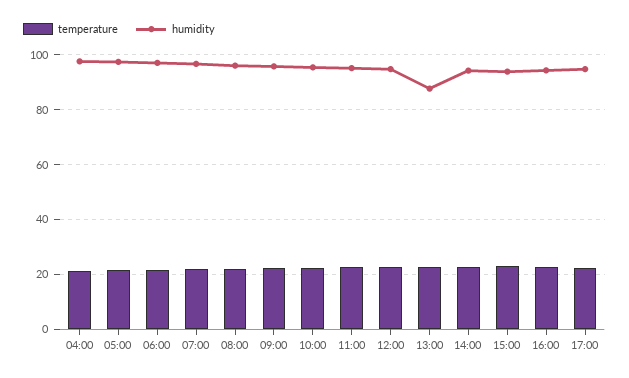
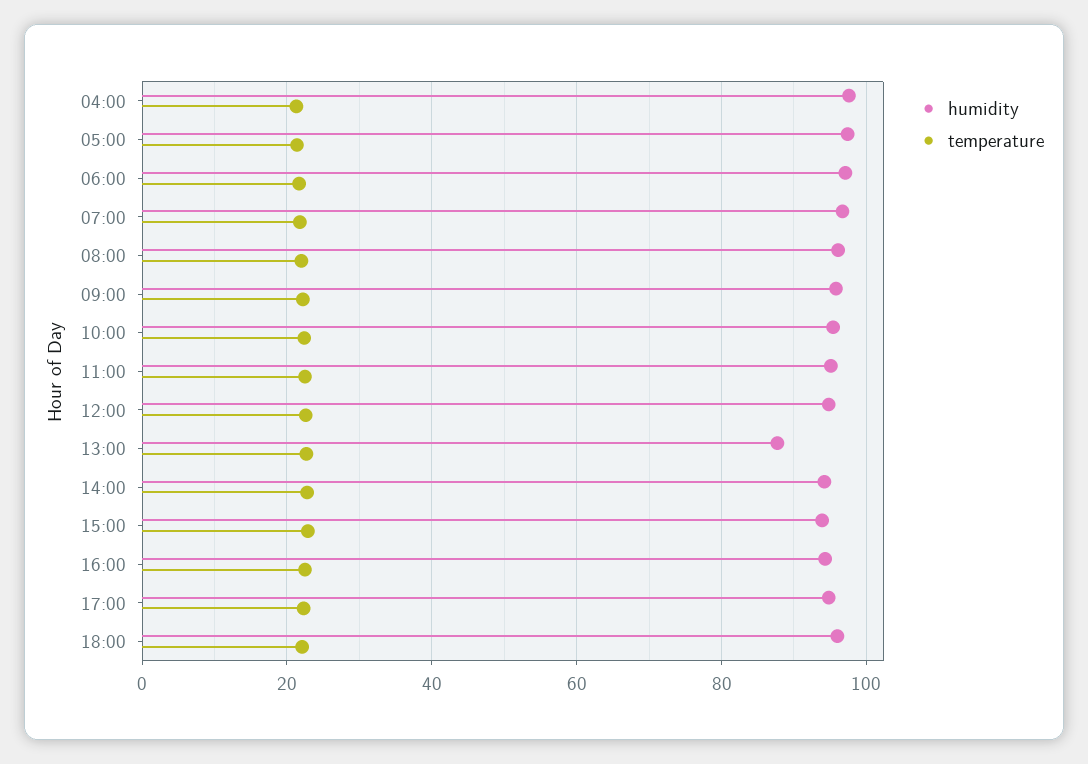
humidity, 18:00: none -> 96
temperature, 18:00: none -> 22

